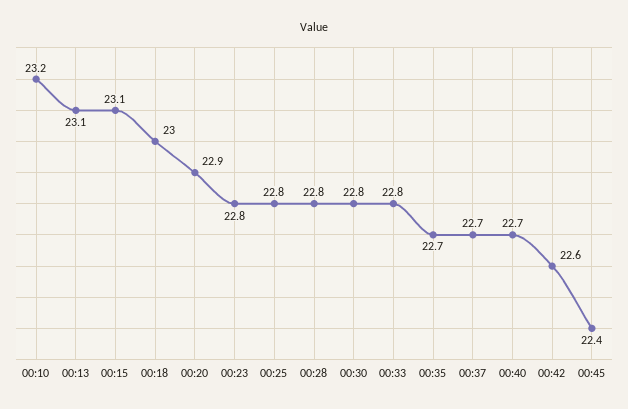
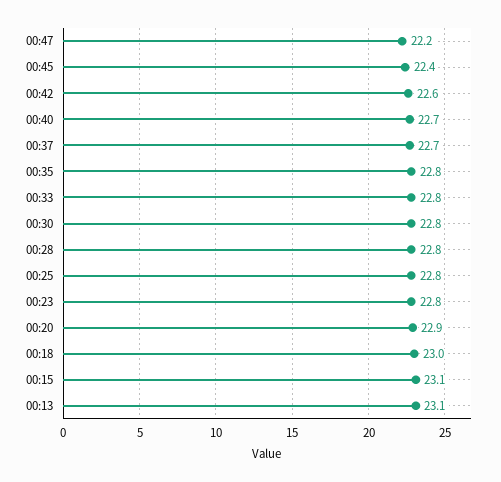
00:10: 23.2 -> none
00:35: 22.7 -> 22.8
00:47: none -> 22.2

